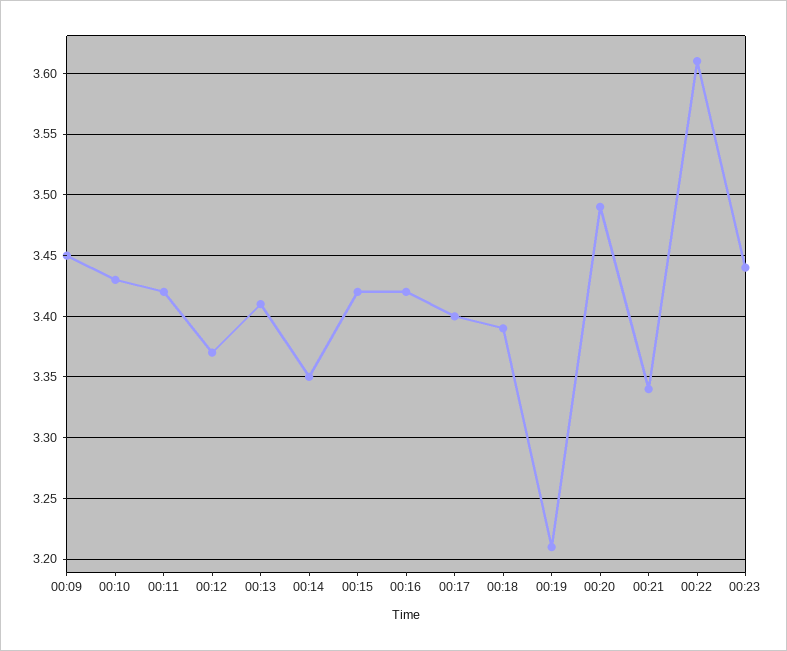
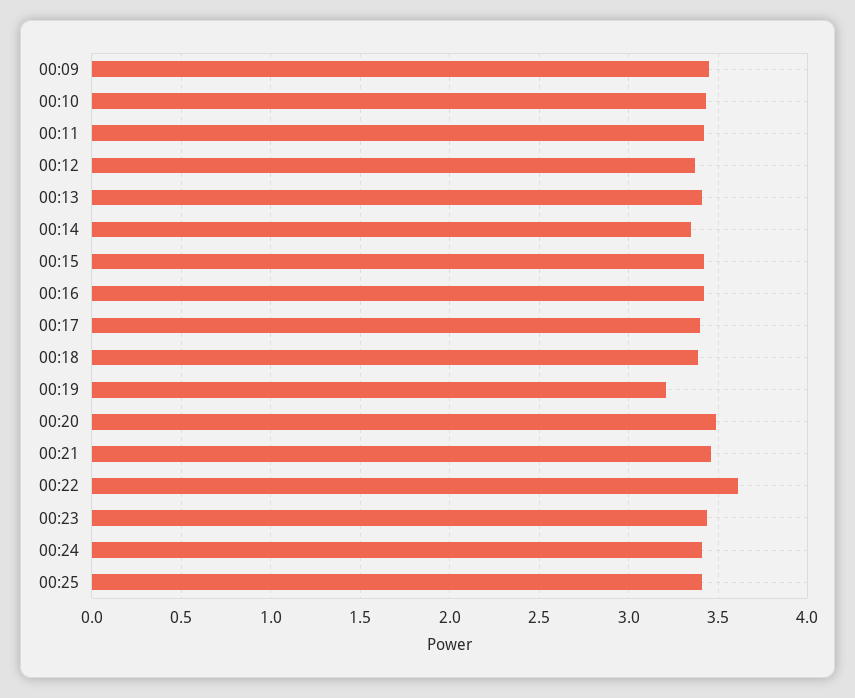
00:21: 3.34 -> 3.45
00:24: none -> 3.4
00:25: none -> 3.4

